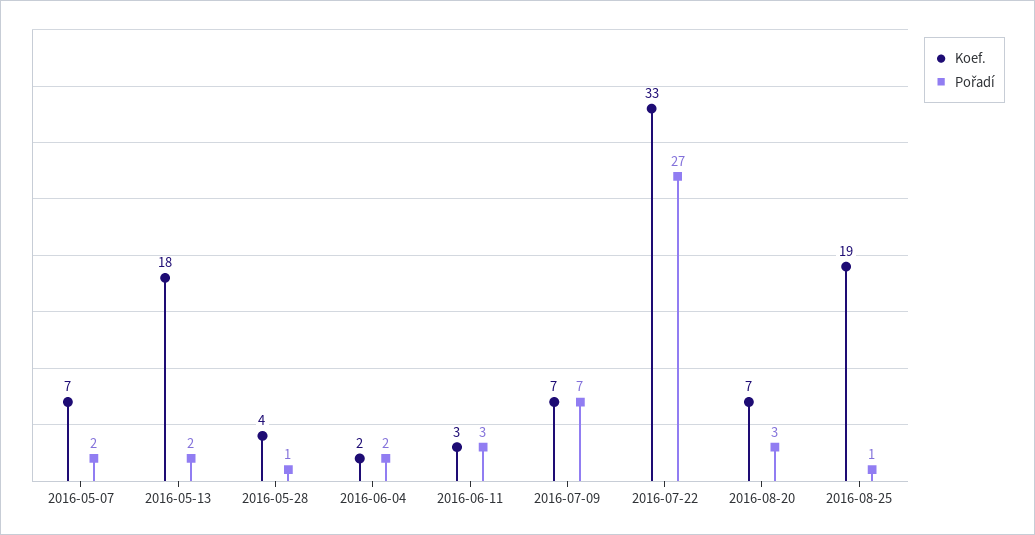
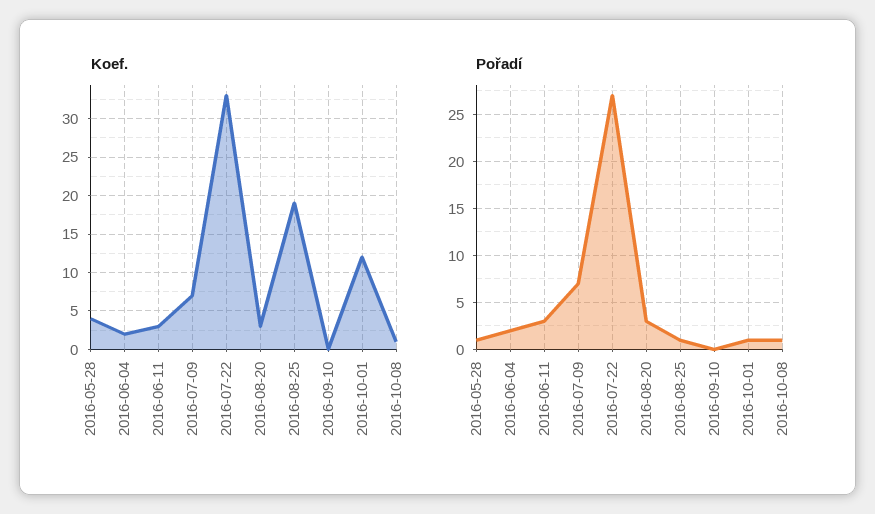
Koef., 2016-05-07: 7 -> none
Pořadí, 2016-05-07: 2 -> none
Koef., 2016-05-13: 18 -> none
Pořadí, 2016-05-13: 2 -> none
Koef., 2016-08-20: 7 -> 3
Koef., 2016-09-10: none -> 0
Koef., 2016-10-01: none -> 12
Koef., 2016-10-08: none -> 1
Pořadí, 2016-09-10: none -> 0
Pořadí, 2016-10-01: none -> 1
Pořadí, 2016-10-08: none -> 1

